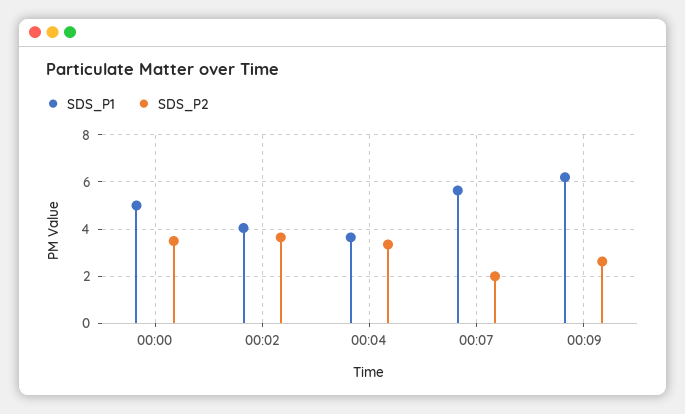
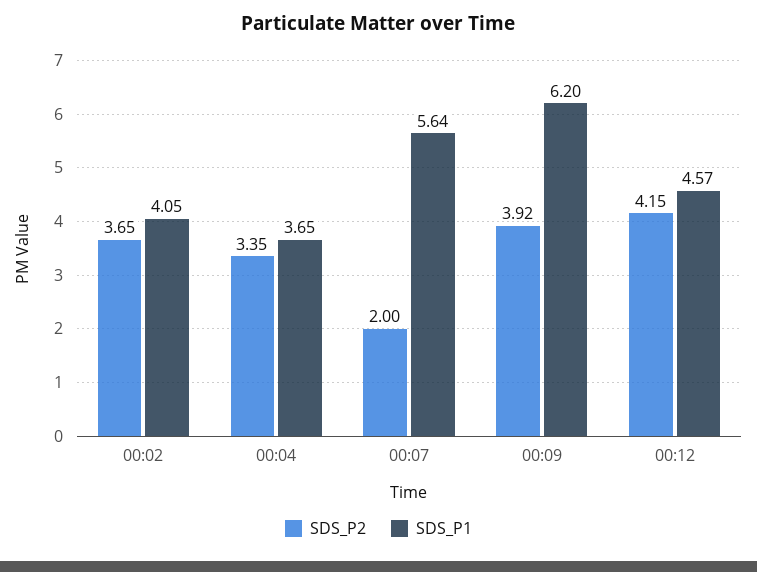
SDS_P1, 00:00: 5 -> none
SDS_P2, 00:00: 3.5 -> none
SDS_P2, 00:09: 2.5 -> 3.92
SDS_P2, 00:12: none -> 4.15
SDS_P1, 00:12: none -> 4.57

